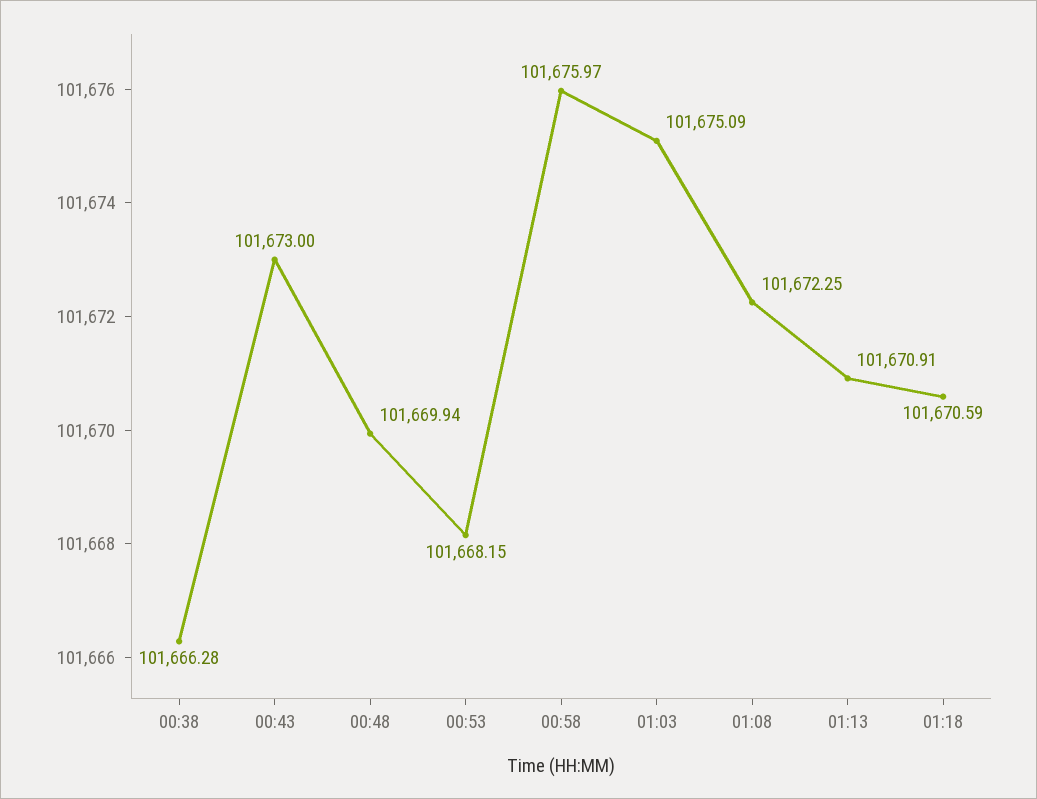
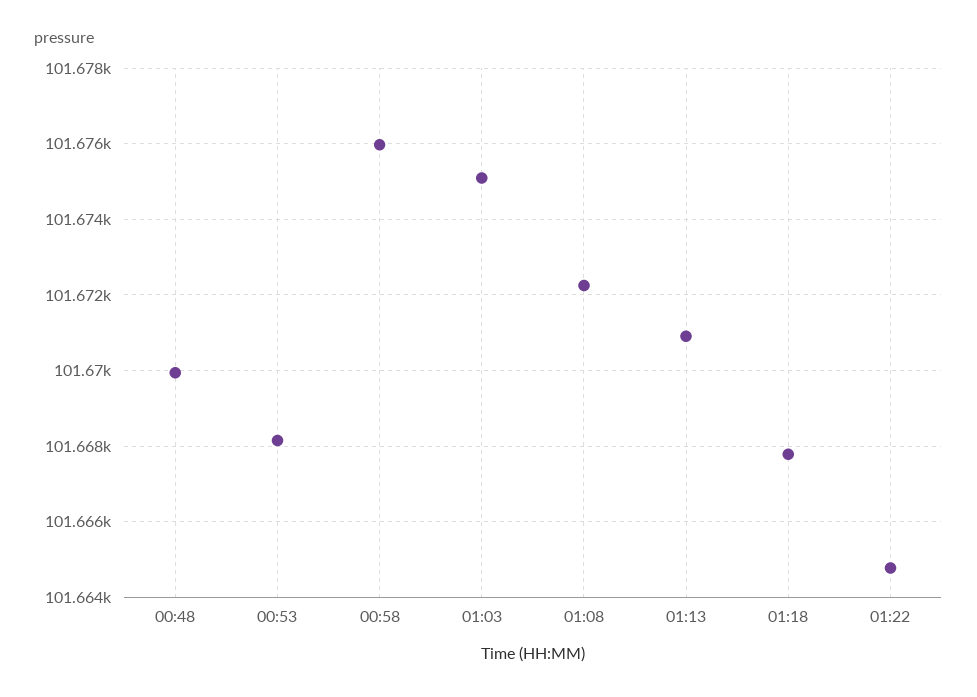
00:38: 101666.28 -> none
00:43: 101673 -> none
01:18: 101670.59 -> 101667.8
01:22: none -> 101664.8

